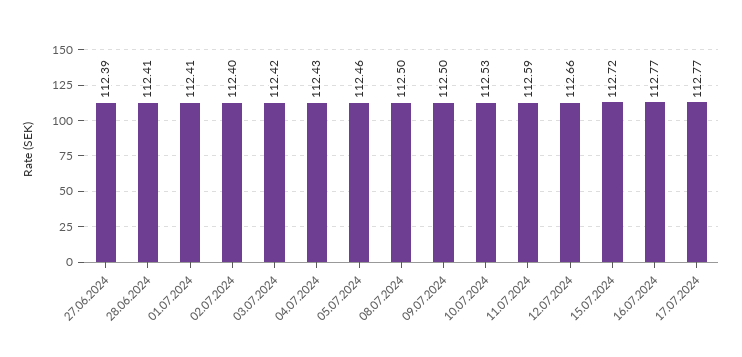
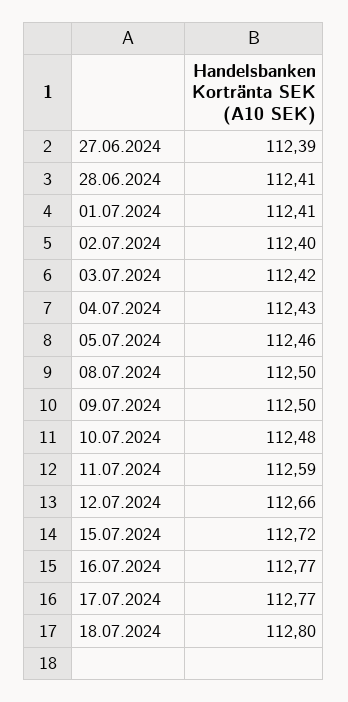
10.07.2024: 112.53 -> 112.48
18.07.2024: none -> 112.8

